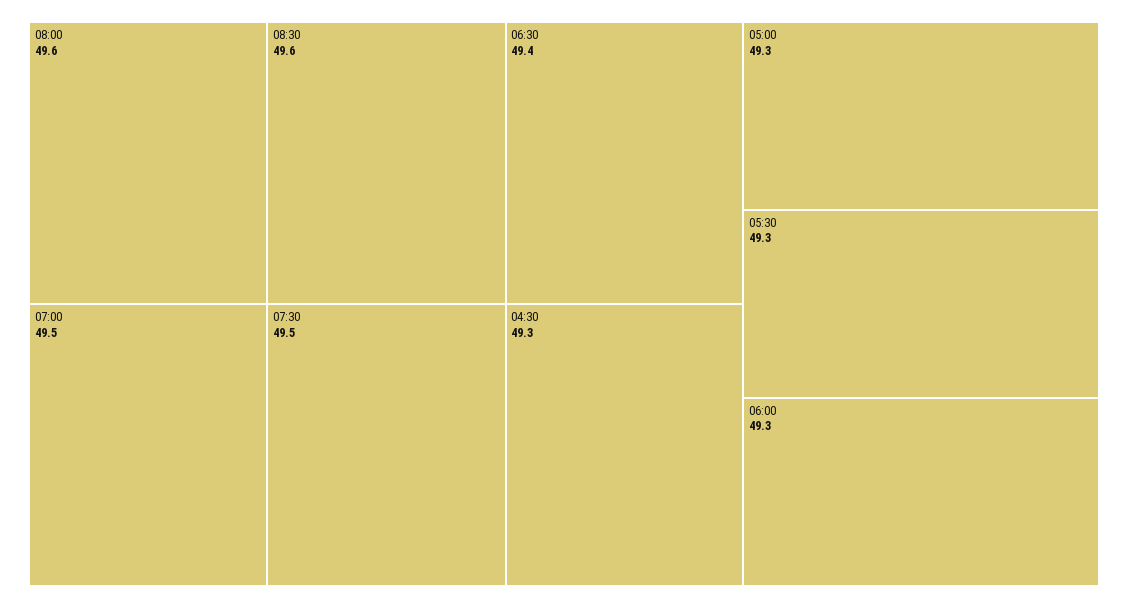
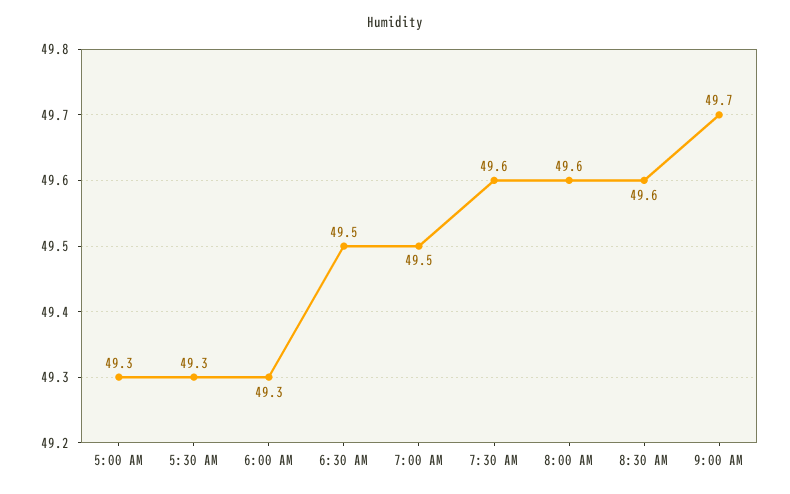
07:30: 49.5 -> 49.6
06:30: 49.4 -> 49.5
04:30: 49.3 -> none
9:00 AM: none -> 49.7

